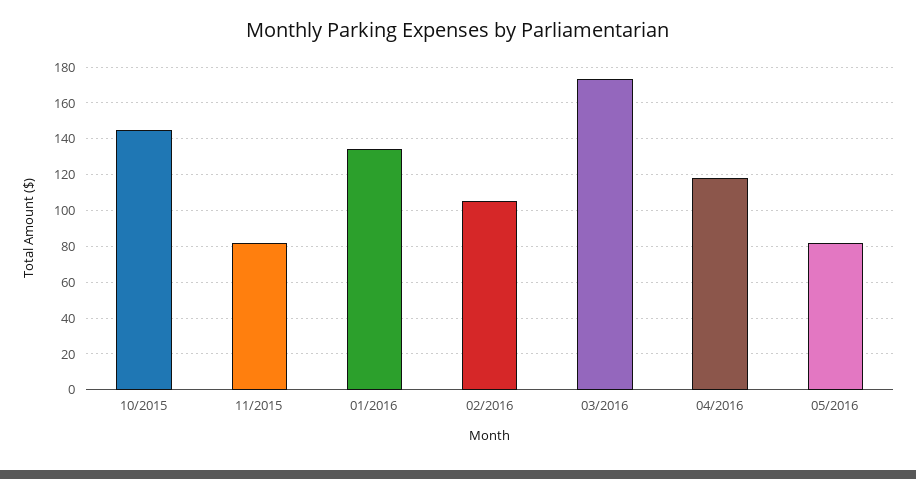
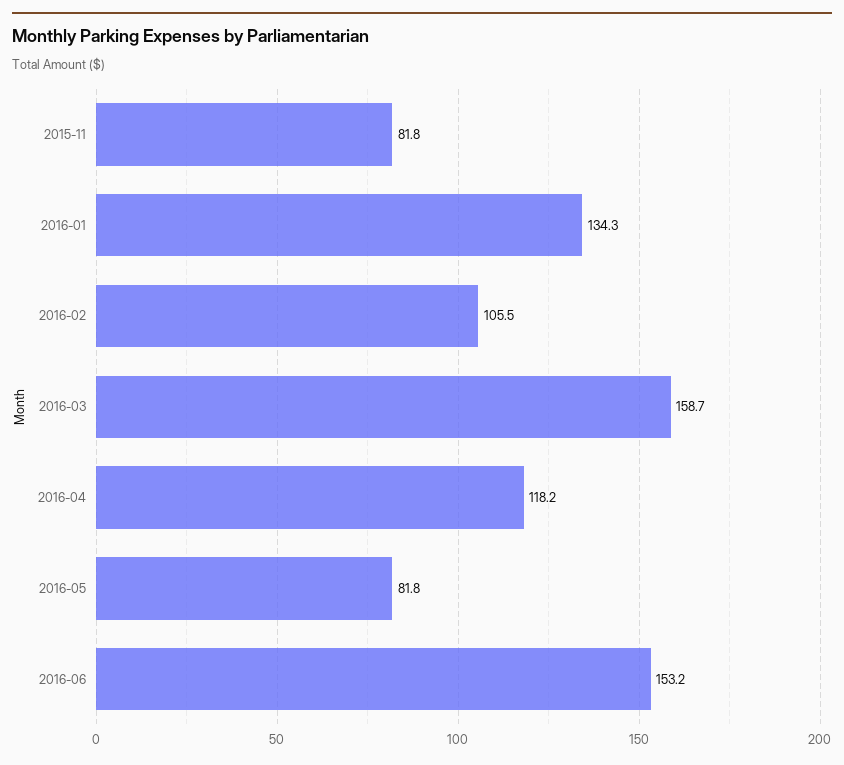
10/2015: 145 -> none
03/2016: 175 -> 158.7
2016-06: none -> 153.2

